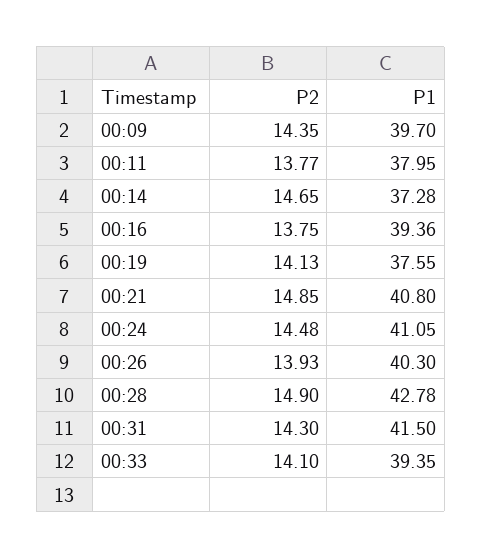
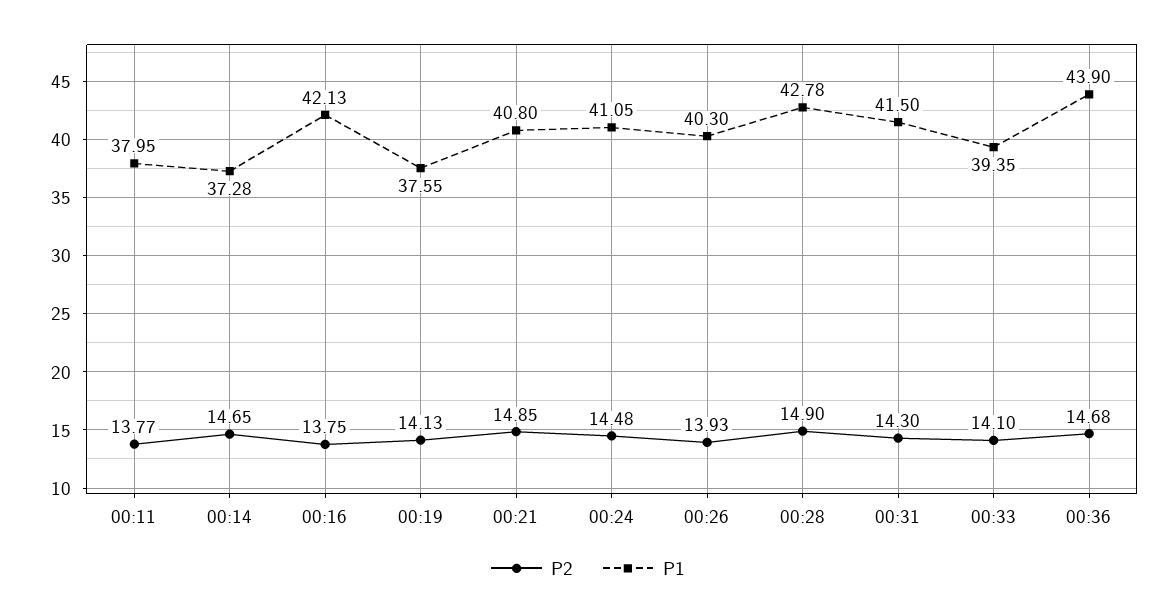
P2, 00:09: 14.35 -> none
P1, 00:09: 39.7 -> none
P1, 00:16: 39.36 -> 42.13
P2, 00:36: none -> 14.68
P1, 00:36: none -> 43.9

